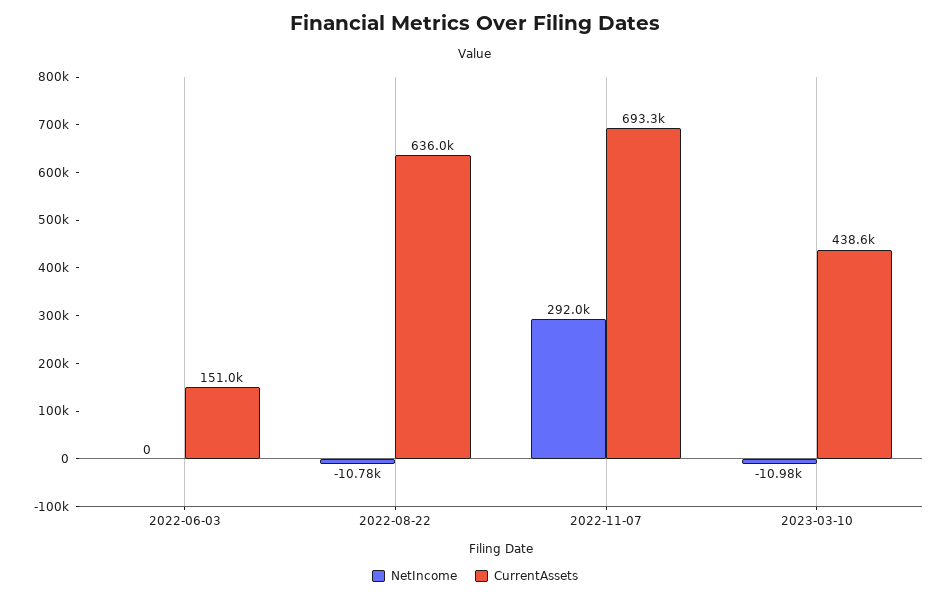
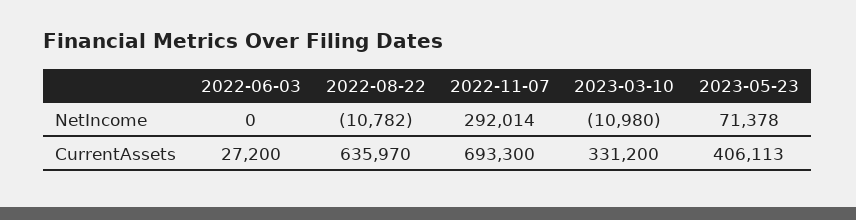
CurrentAssets, 2022-06-03: 151000 -> 27200
CurrentAssets, 2023-03-10: 438600 -> 331200
NetIncome, 2023-05-23: none -> 71378
CurrentAssets, 2023-05-23: none -> 406113

